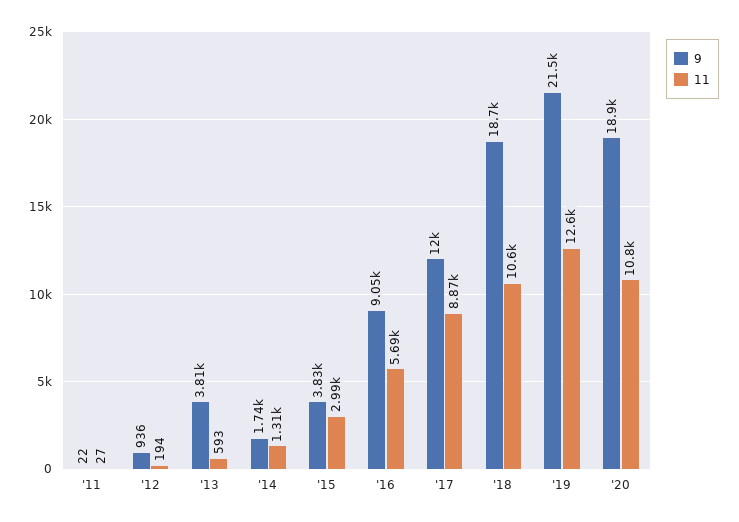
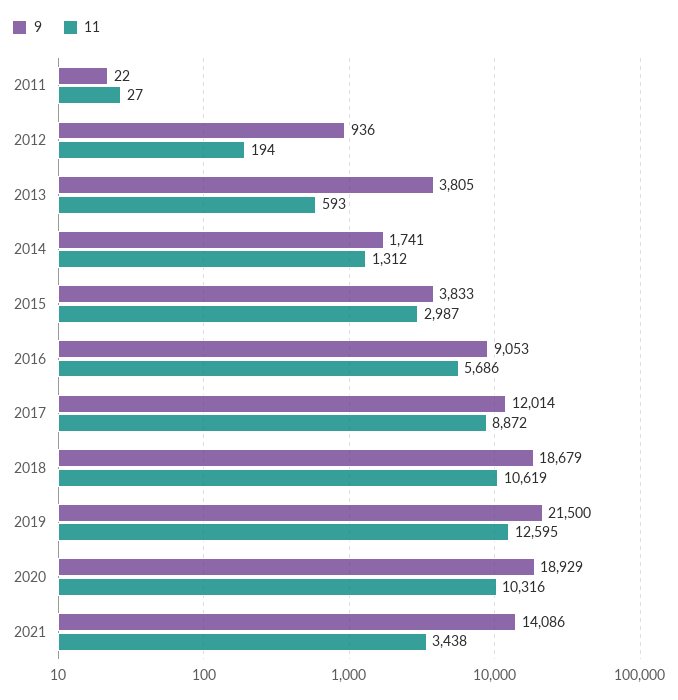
11, '20: 10800 -> 10316
9, 2021: none -> 14086
11, 2021: none -> 3438

